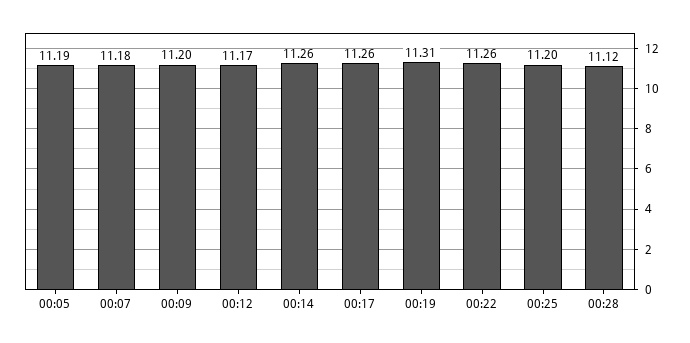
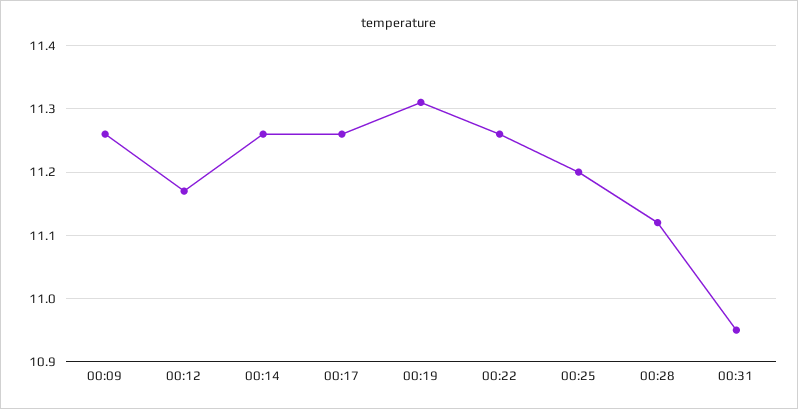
00:05: 11.19 -> none
00:07: 11.18 -> none
00:09: 11.2 -> 11.26
00:31: none -> 10.95

